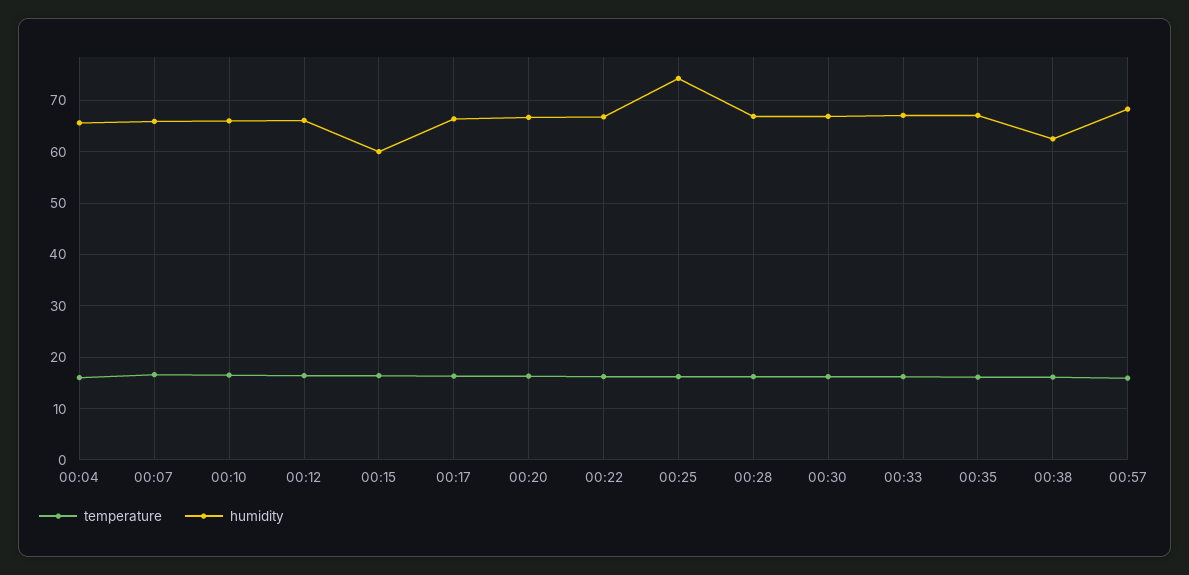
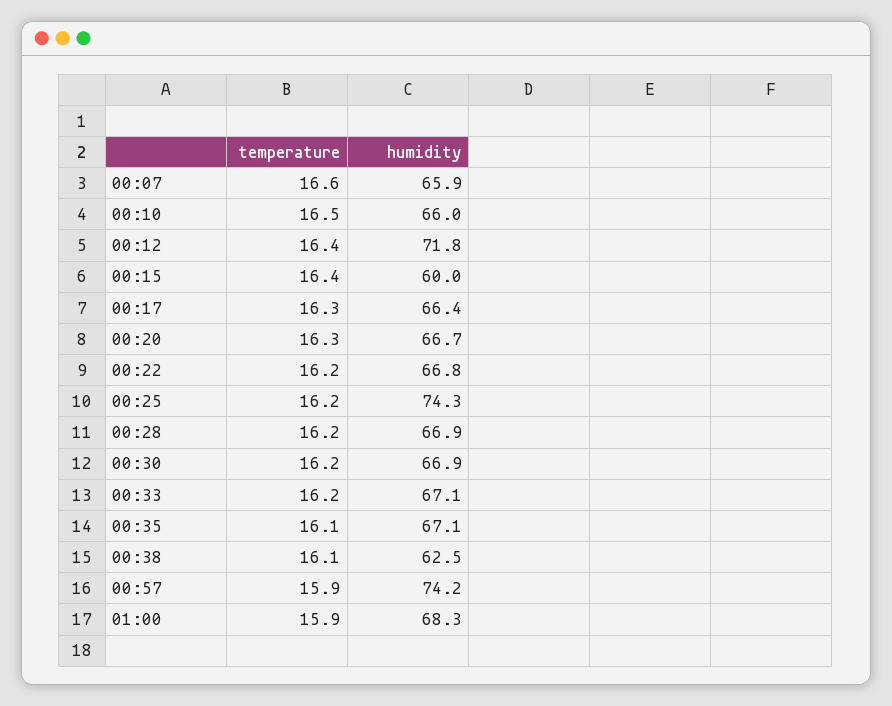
temperature, 00:04: 16 -> none
humidity, 00:04: 66 -> none
humidity, 00:12: 66 -> 71.8
humidity, 00:57: 68 -> 74.2
temperature, 01:00: none -> 15.9
humidity, 01:00: none -> 68.3

